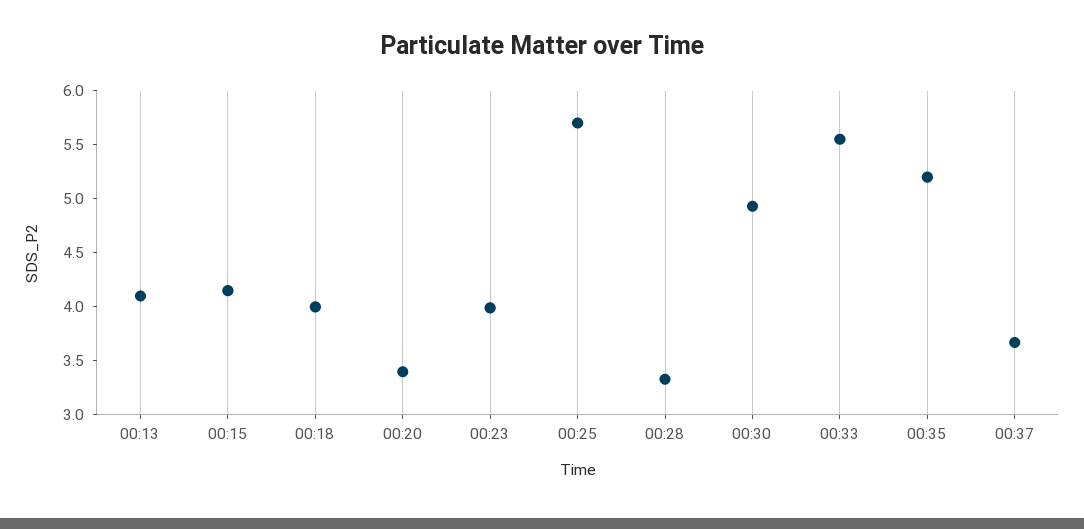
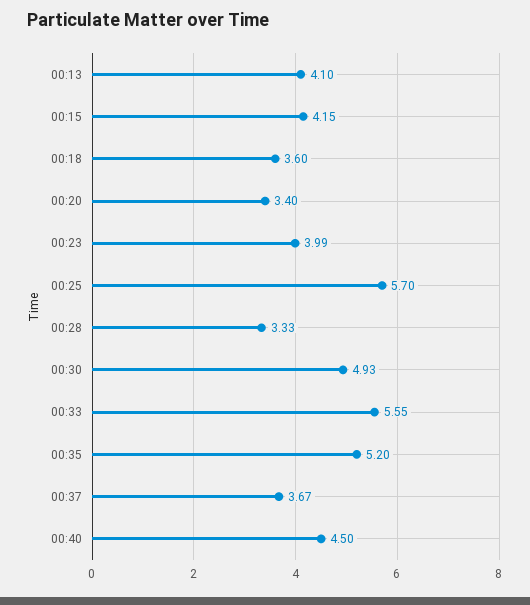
00:18: 4 -> 3.6
00:40: none -> 4.5

